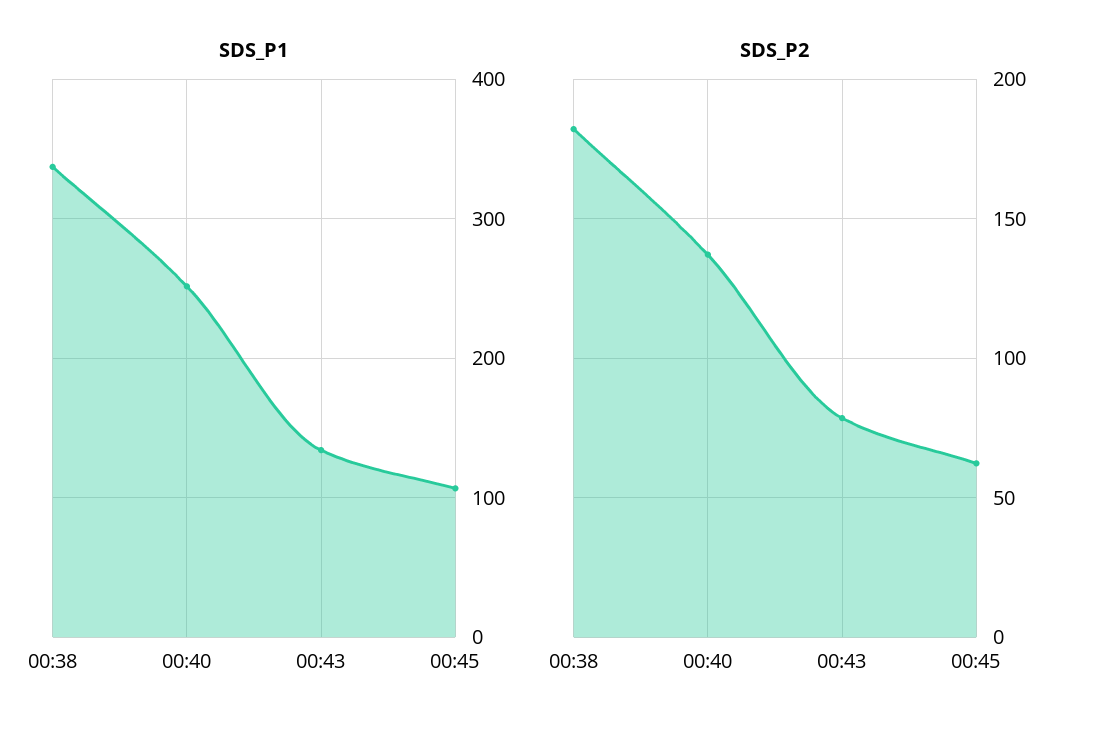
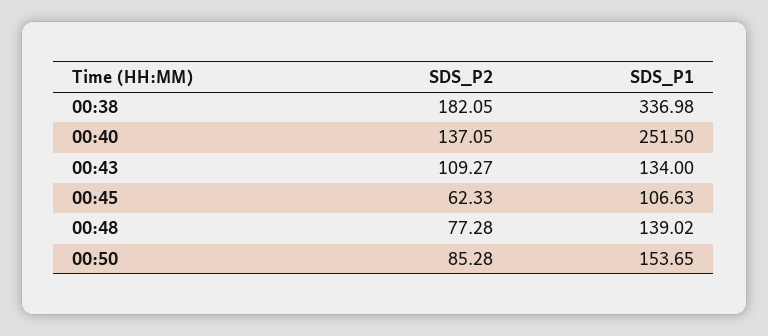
SDS_P2, 00:43: 80 -> 109.27
SDS_P2, 00:48: none -> 77.28
SDS_P1, 00:48: none -> 139.02
SDS_P2, 00:50: none -> 85.28
SDS_P1, 00:50: none -> 153.65

